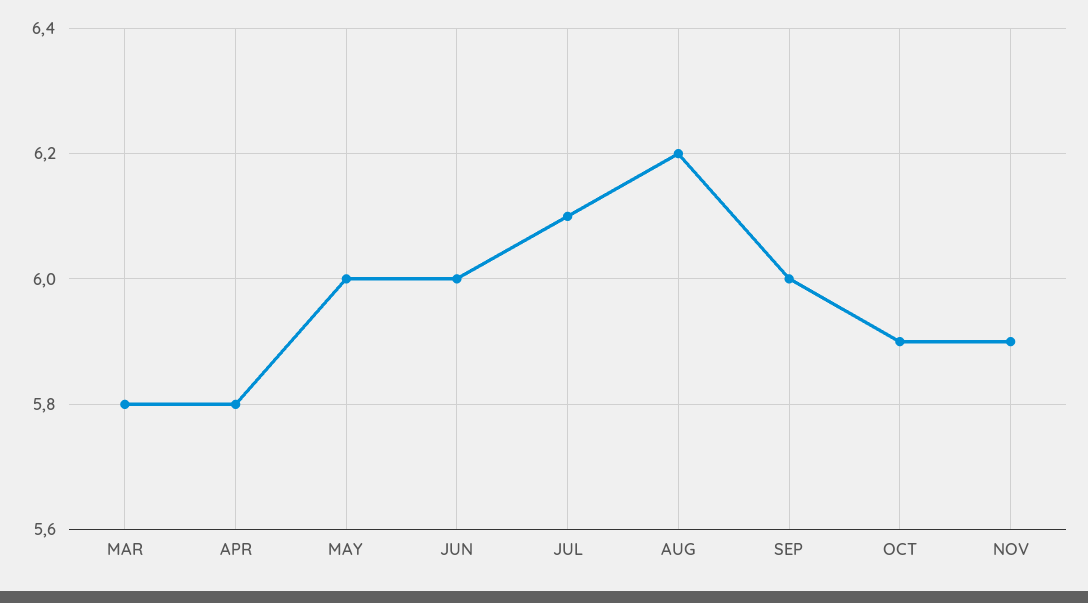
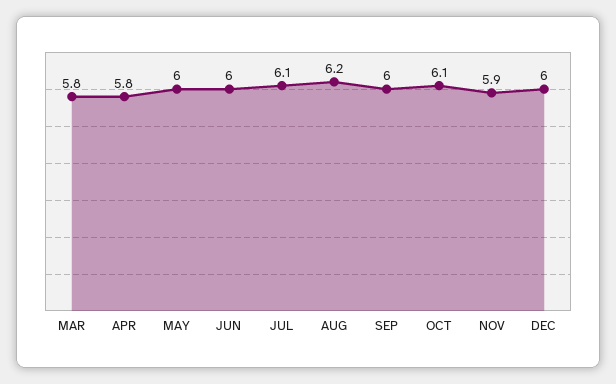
OCT: 5.9 -> 6.1
DEC: none -> 6

